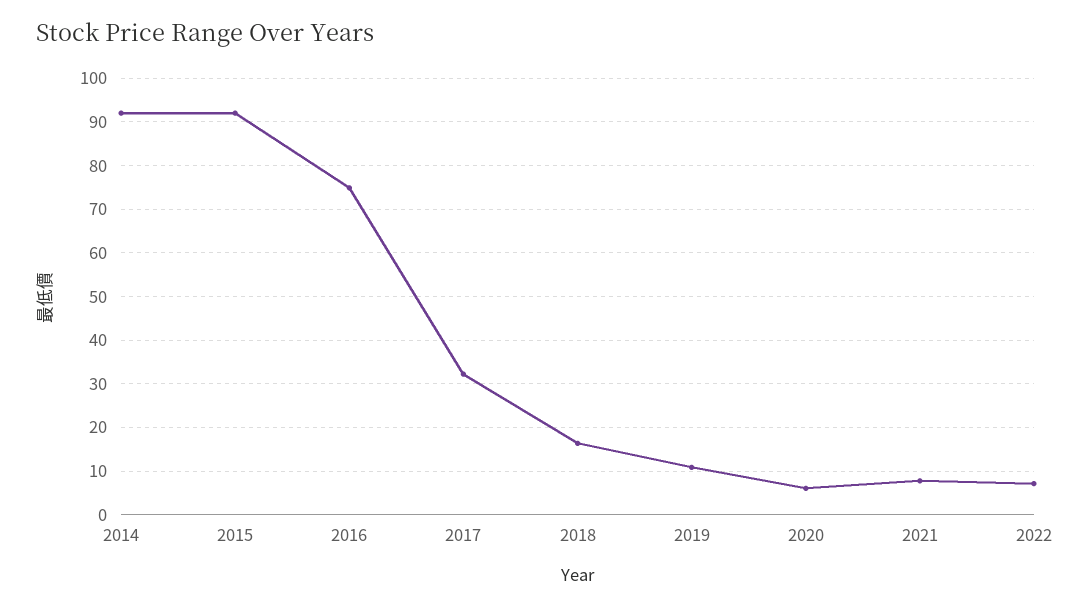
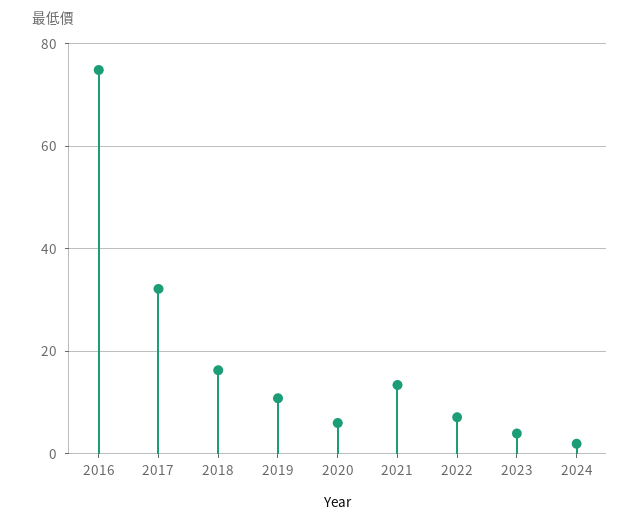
2014: 92 -> none
2015: 92 -> none
2021: 8 -> 14
2023: none -> 4
2024: none -> 2

